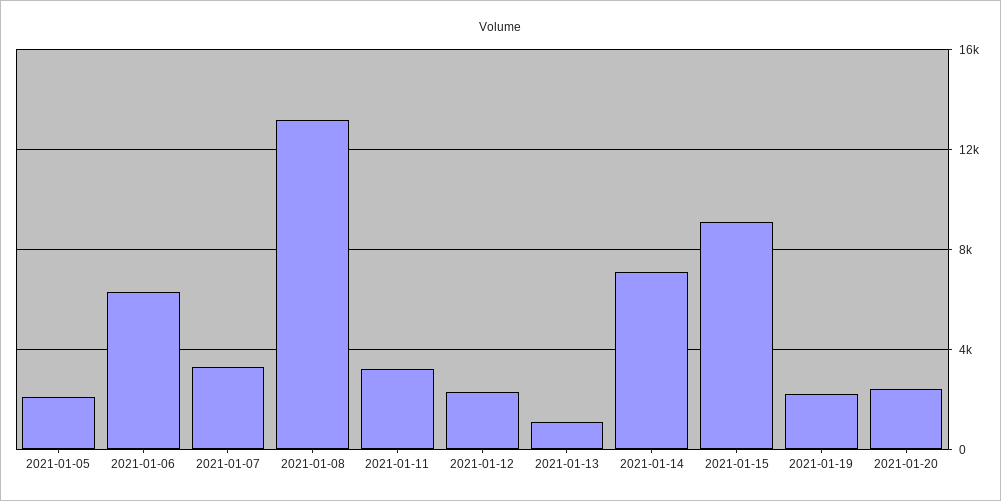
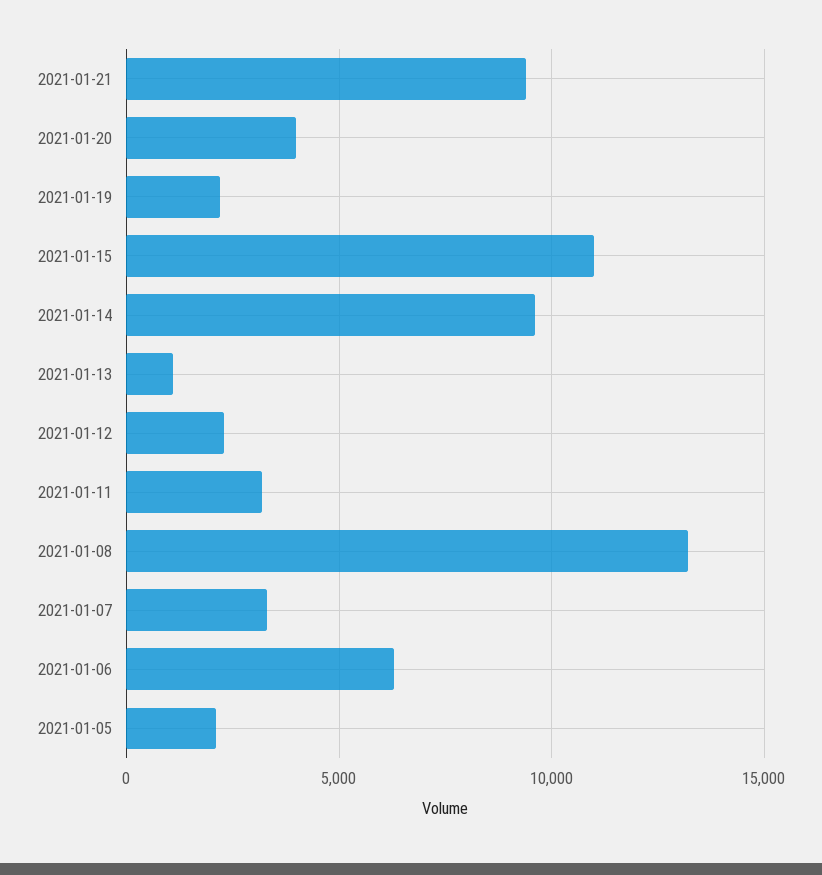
2021-01-14: 7000 -> 9500
2021-01-15: 9000 -> 11000
2021-01-20: 2500 -> 4000
2021-01-21: none -> 9500

